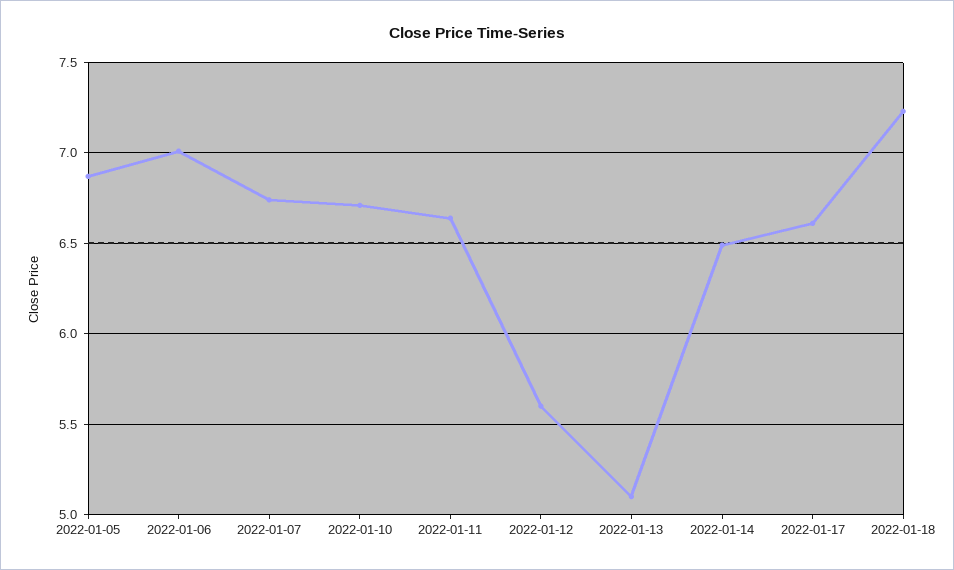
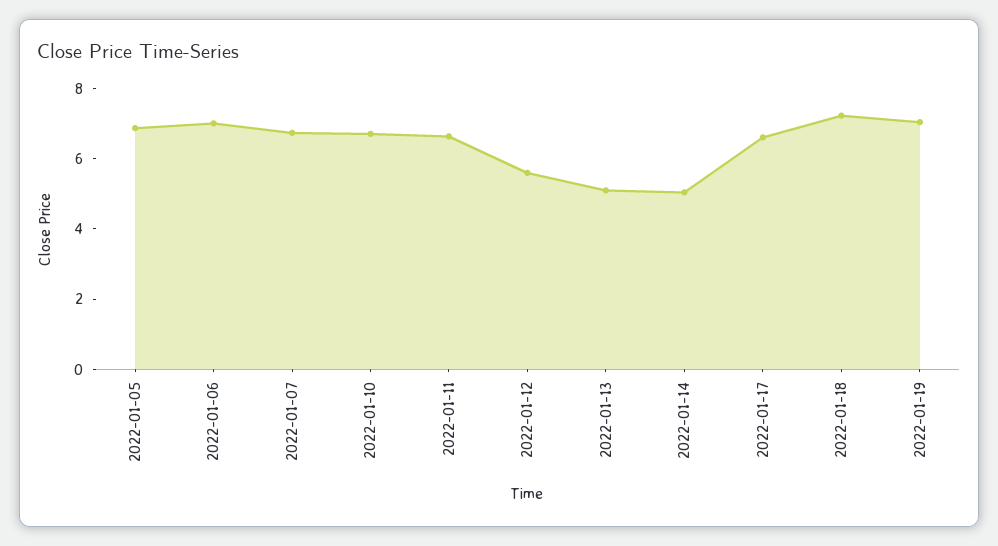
2022-01-14: 6.5 -> 5
2022-01-19: none -> 7

